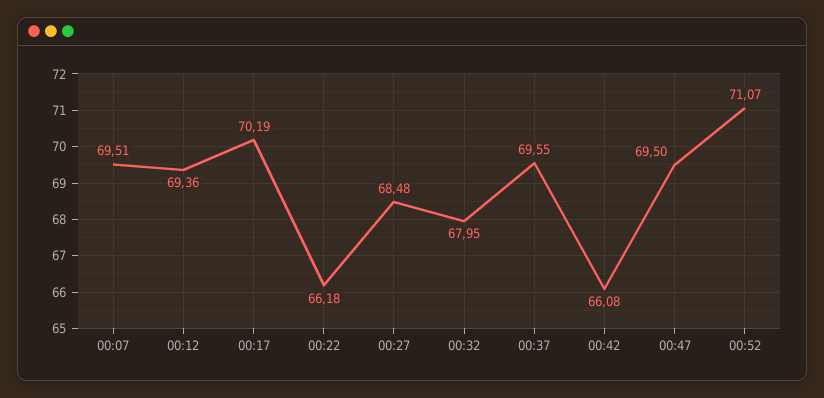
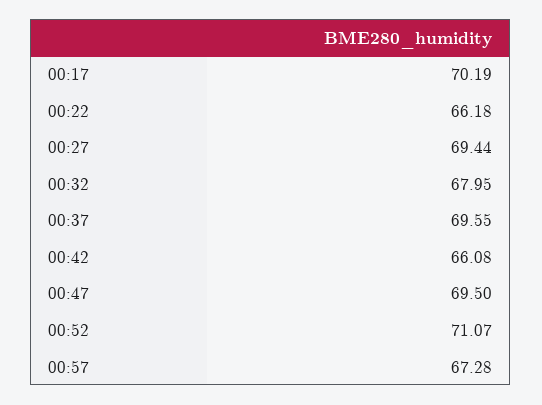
00:07: 69.51 -> none
00:12: 69.36 -> none
00:27: 68.48 -> 69.44
00:57: none -> 67.28

